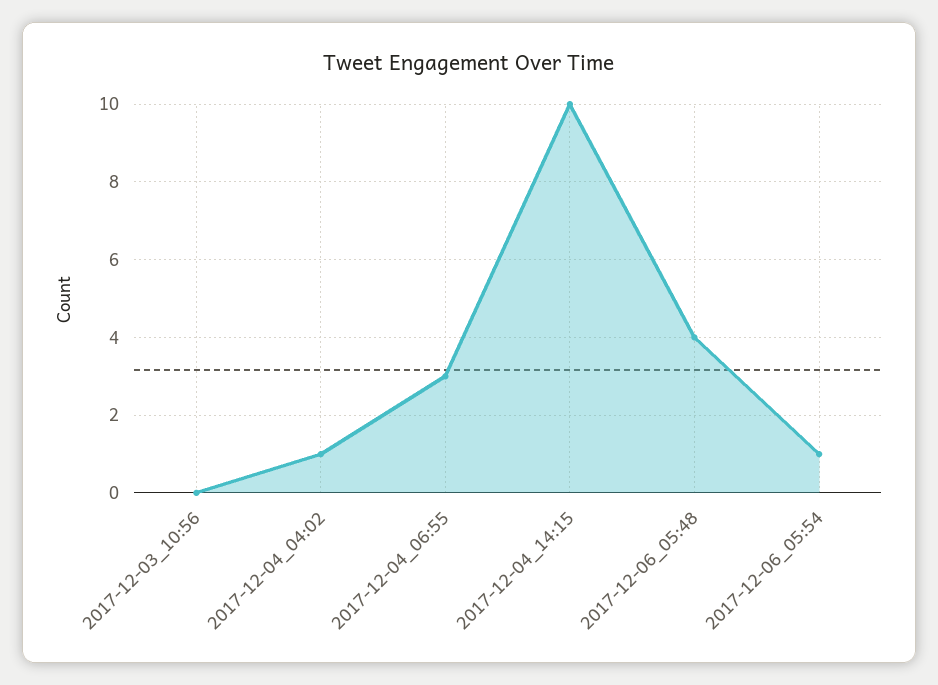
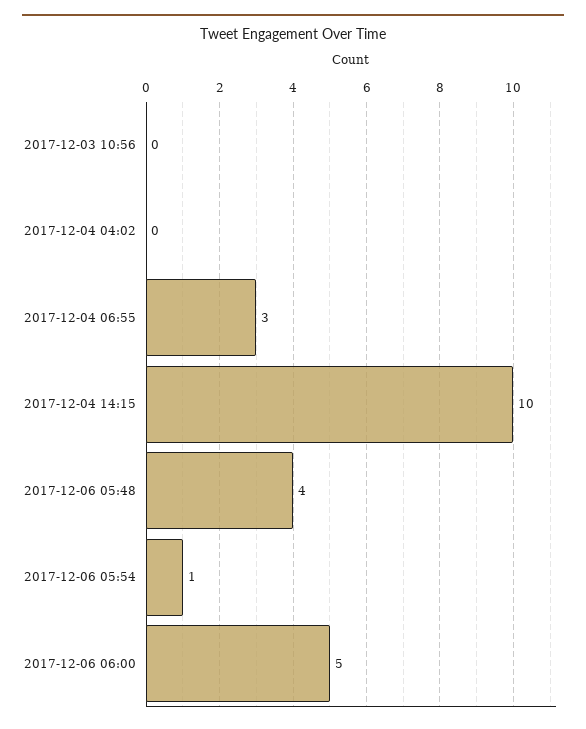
2017-12-04_04:02: 1 -> 0
2017-12-06 06:00: none -> 5

